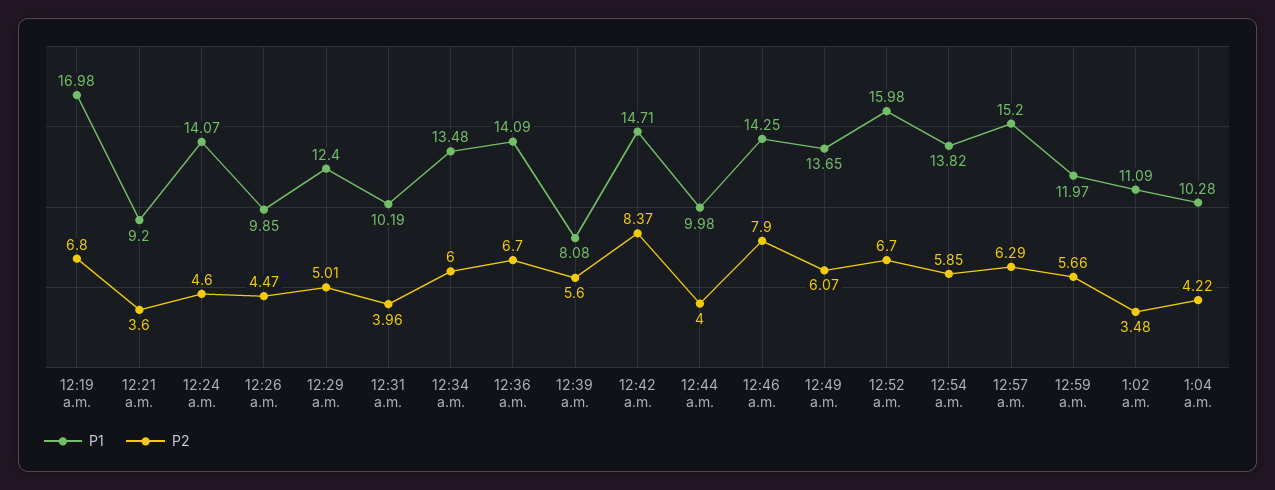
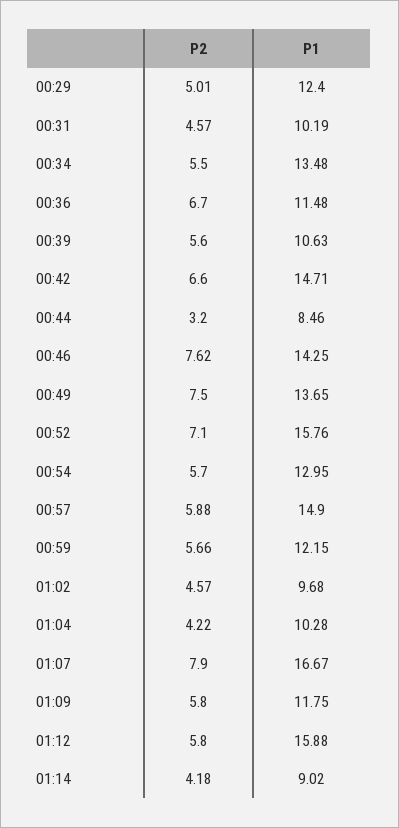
P1, 12:19 a.m.: 16.98 -> none
P2, 12:19 a.m.: 6.8 -> none
P1, 12:21 a.m.: 9.2 -> none
P2, 12:21 a.m.: 3.6 -> none
P1, 12:24 a.m.: 14.07 -> none
P2, 12:24 a.m.: 4.6 -> none
P1, 12:26 a.m.: 9.85 -> none
P2, 12:26 a.m.: 4.47 -> none
P2, 12:31 a.m.: 3.96 -> 4.57
P2, 12:34 a.m.: 6 -> 5.5
P1, 12:36 a.m.: 14.09 -> 11.48
P1, 12:39 a.m.: 8.08 -> 10.63
P2, 12:42 a.m.: 8.37 -> 6.6
P1, 12:44 a.m.: 9.98 -> 8.46
P2, 12:44 a.m.: 4 -> 3.2
P2, 12:46 a.m.: 7.9 -> 7.62
P2, 12:49 a.m.: 6.07 -> 7.5
P1, 12:52 a.m.: 15.98 -> 15.76
P2, 12:52 a.m.: 6.7 -> 7.1
P1, 12:54 a.m.: 13.82 -> 12.95
P2, 12:54 a.m.: 5.85 -> 5.7
P1, 12:57 a.m.: 15.2 -> 14.9
P2, 12:57 a.m.: 6.29 -> 5.88
P1, 12:59 a.m.: 11.97 -> 12.15
P1, 1:02 a.m.: 11.09 -> 9.68
P2, 1:02 a.m.: 3.48 -> 4.57
P2, 01:07: none -> 7.9
P1, 01:07: none -> 16.67
P2, 01:09: none -> 5.8
P1, 01:09: none -> 11.75
P2, 01:12: none -> 5.8
P1, 01:12: none -> 15.88
P2, 01:14: none -> 4.18
P1, 01:14: none -> 9.02

